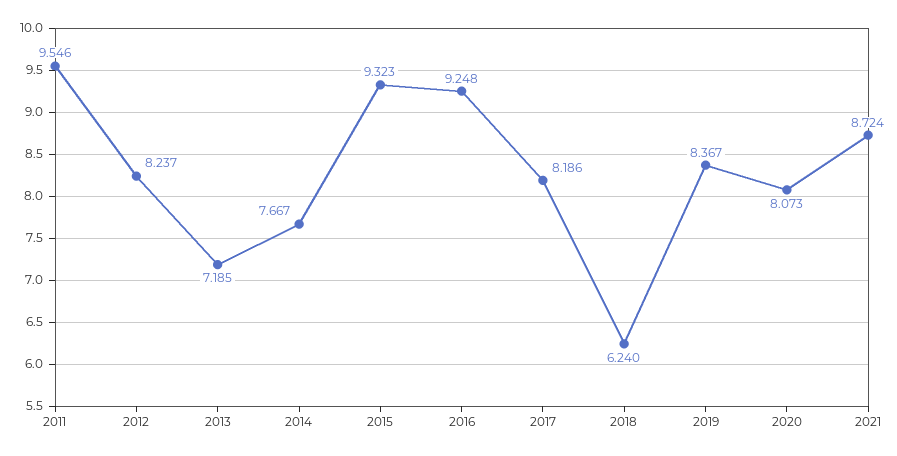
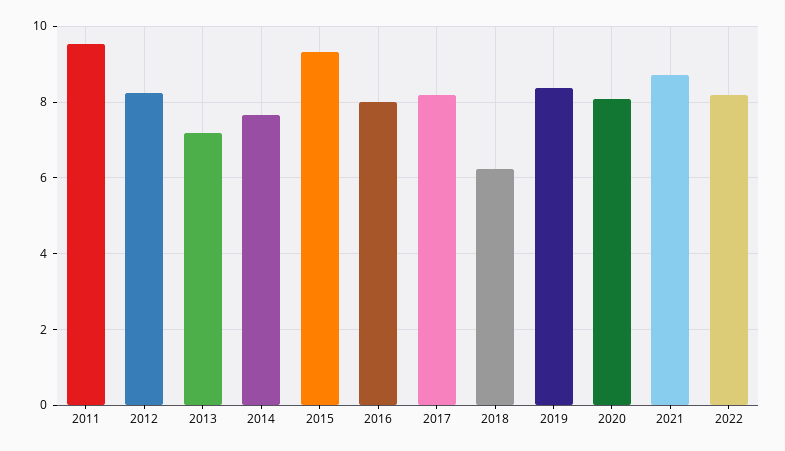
2016: 9.248 -> 8
2022: none -> 8.2

